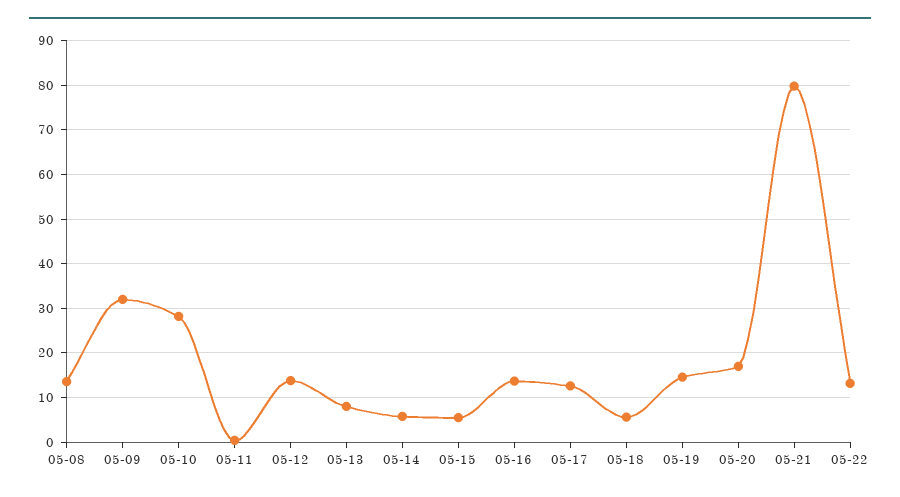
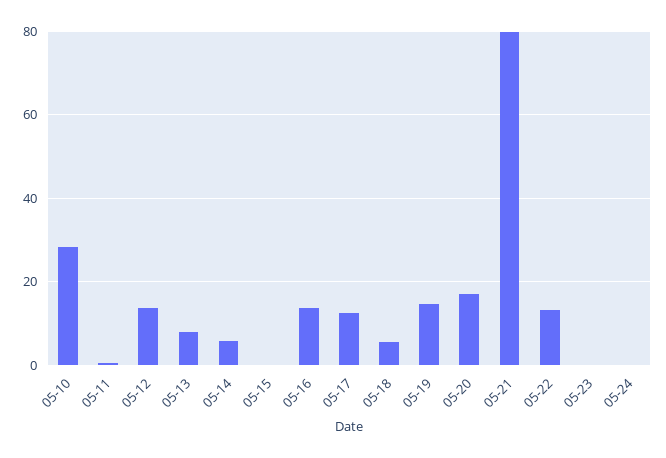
05-08: 14 -> none
05-09: 32 -> none
05-15: 6 -> 0
05-23: none -> 0
05-24: none -> 0

